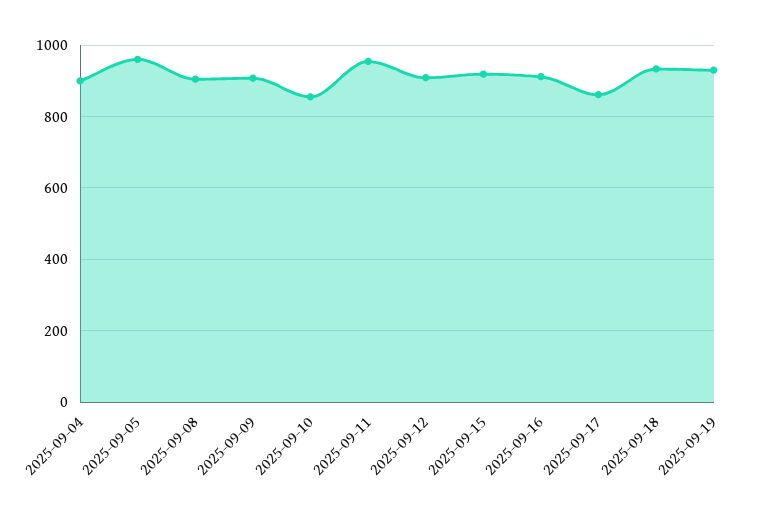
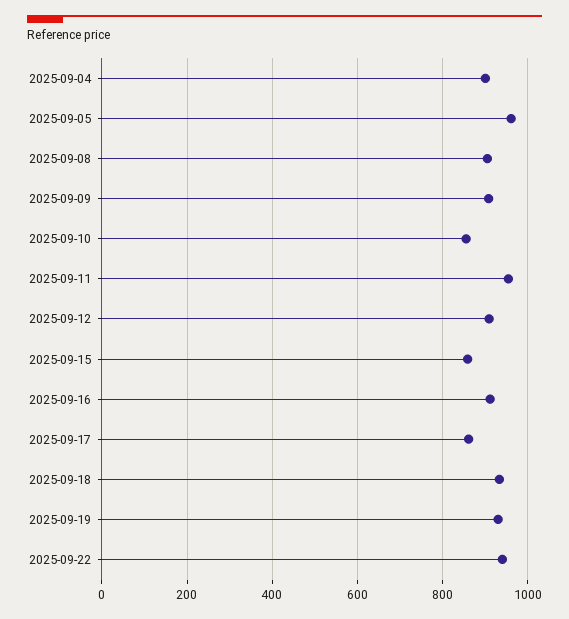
2025-09-15: 920 -> 860
2025-09-22: none -> 940

